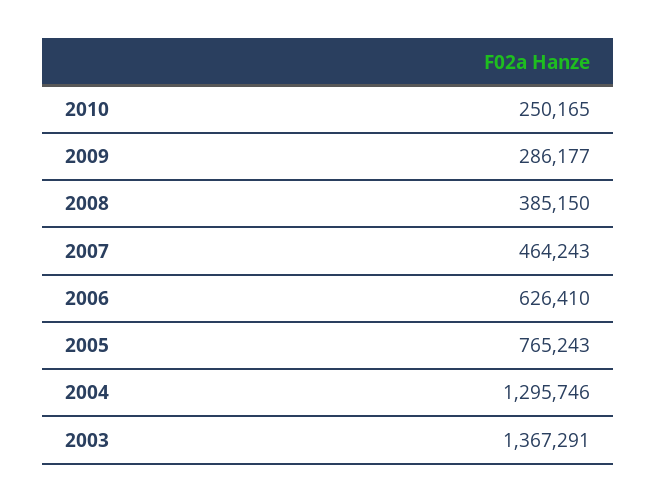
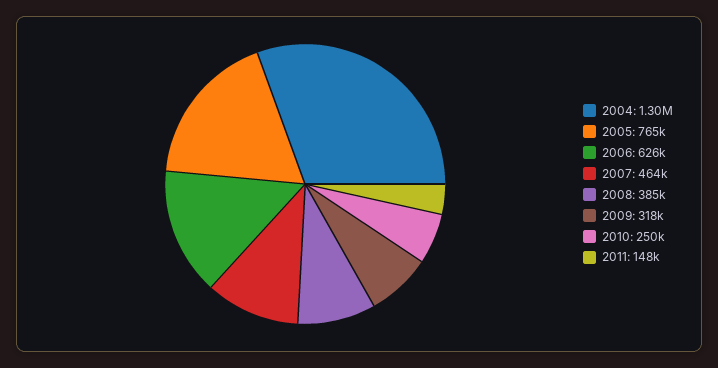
2009: 286177 -> 318000
2003: 1367291 -> none
2011: none -> 148000

